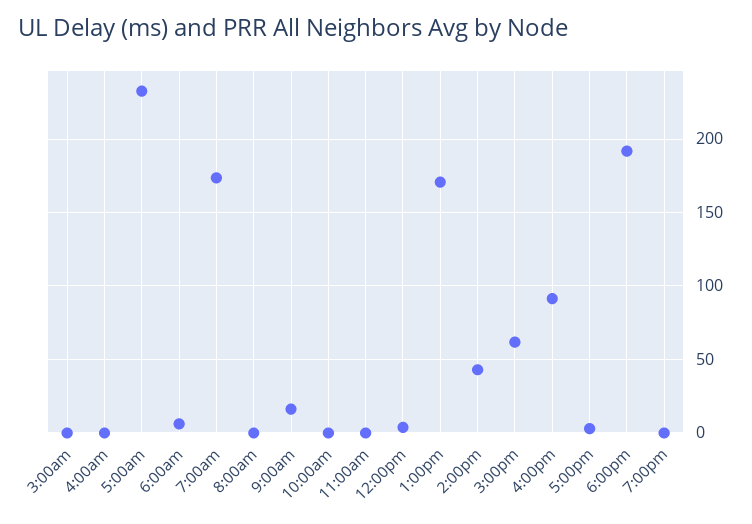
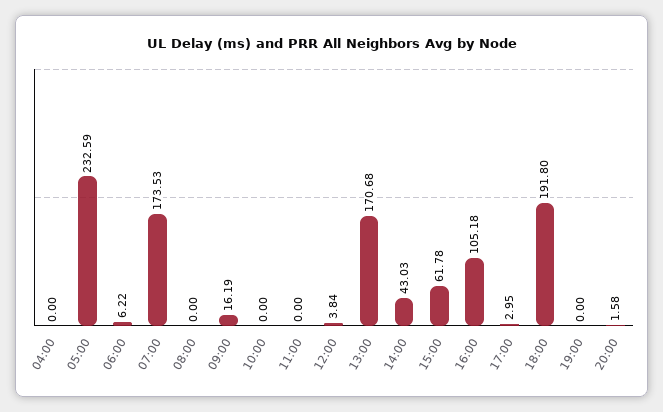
3:00am: 0 -> none
4:00pm: 90 -> 105.18
20:00: none -> 1.58

